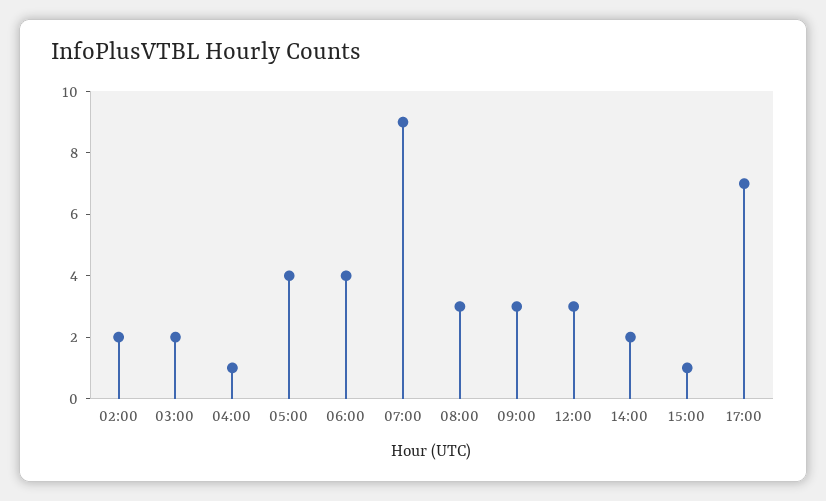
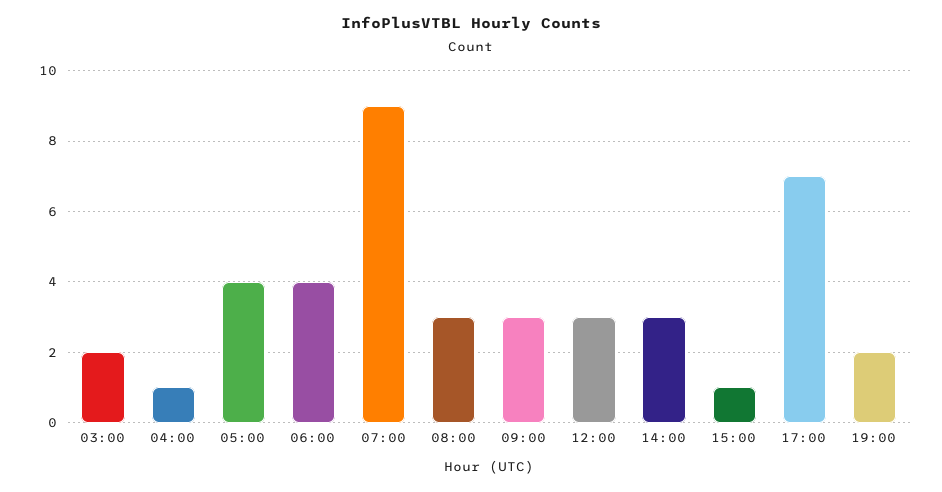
02:00: 2 -> none
14:00: 2 -> 3
19:00: none -> 2

